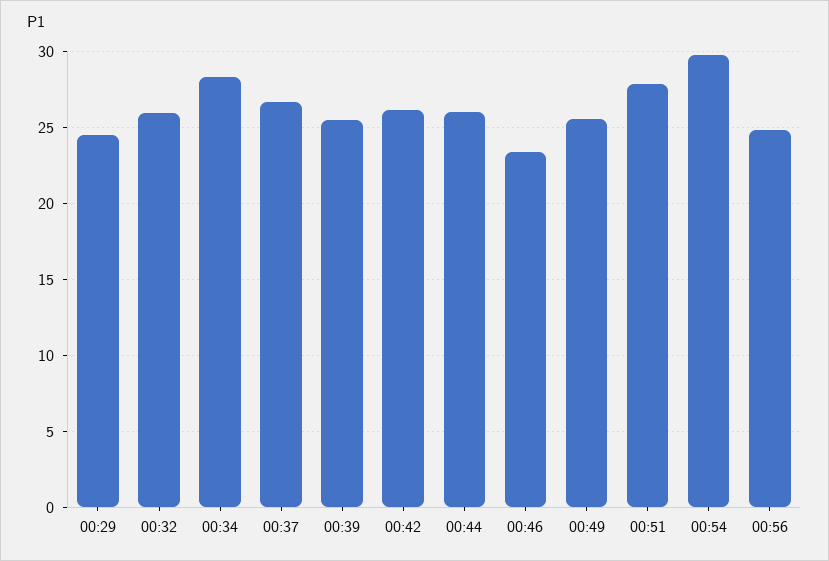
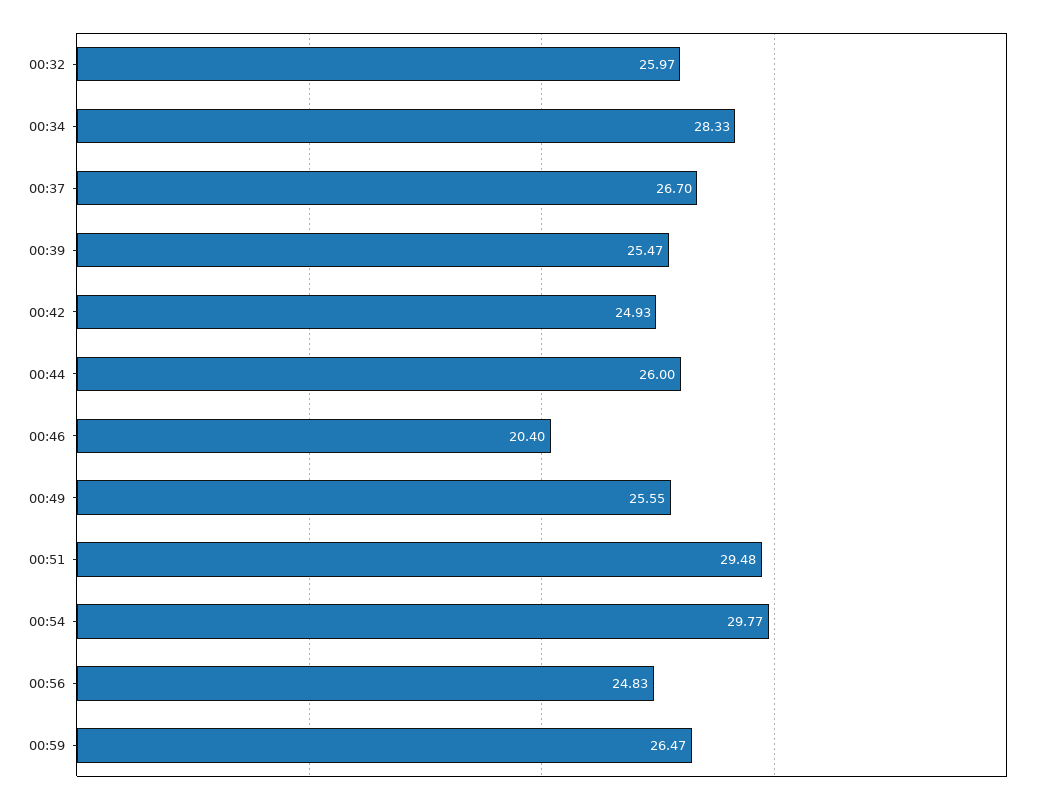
00:29: 24.5 -> none
00:42: 26 -> 24.93
00:46: 23.5 -> 20.4
00:51: 28 -> 29.48
00:59: none -> 26.47

